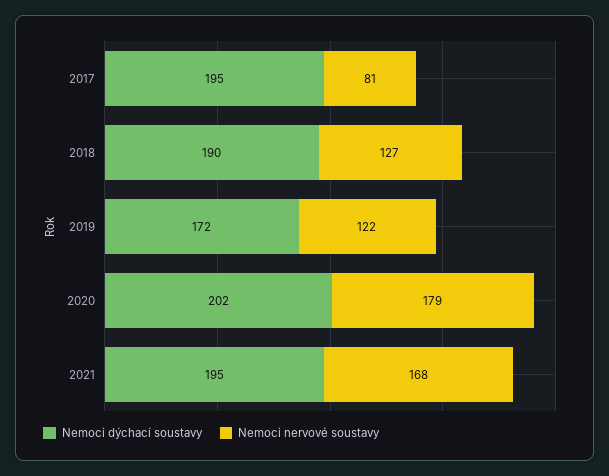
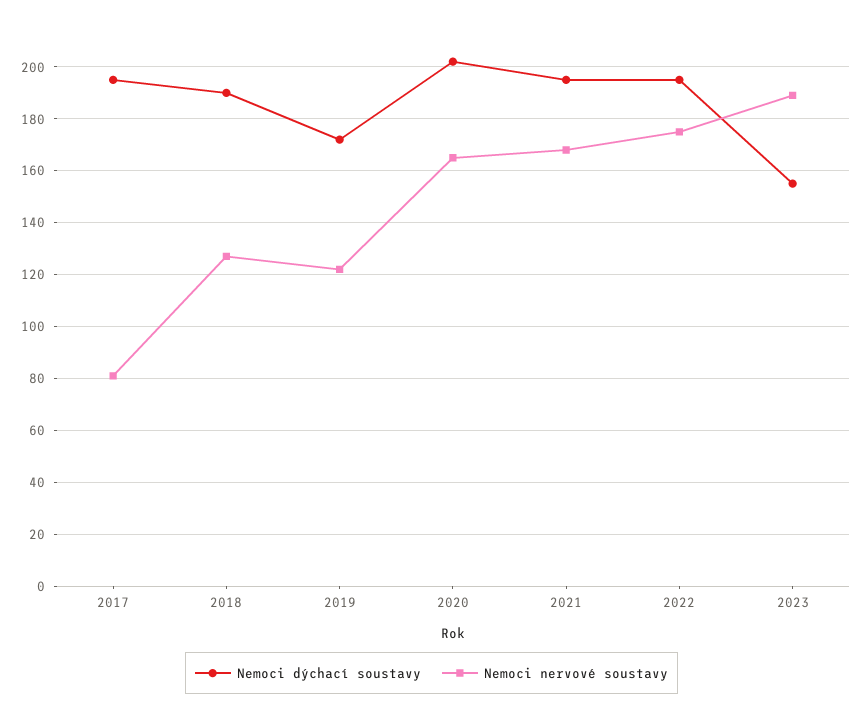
Nemoci nervové soustavy, 2020: 179 -> 165
Nemoci dýchací soustavy, 2022: none -> 195
Nemoci nervové soustavy, 2022: none -> 175
Nemoci dýchací soustavy, 2023: none -> 155
Nemoci nervové soustavy, 2023: none -> 190

